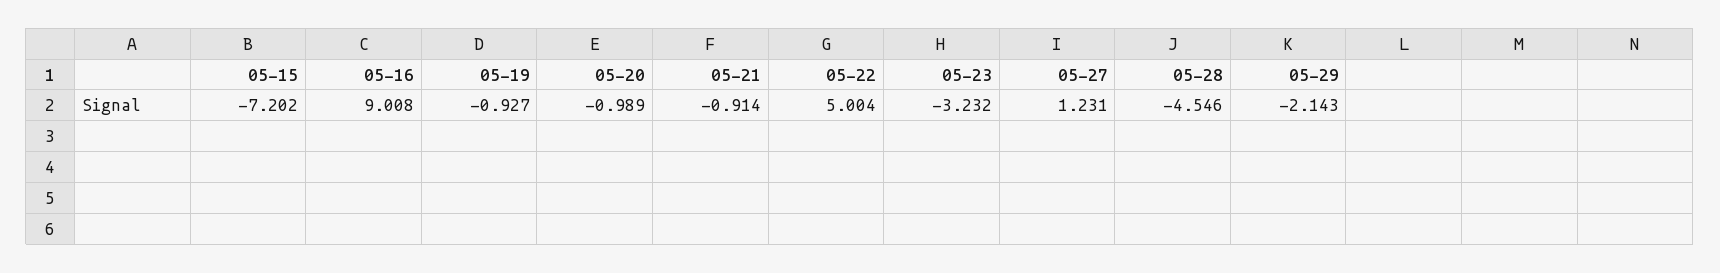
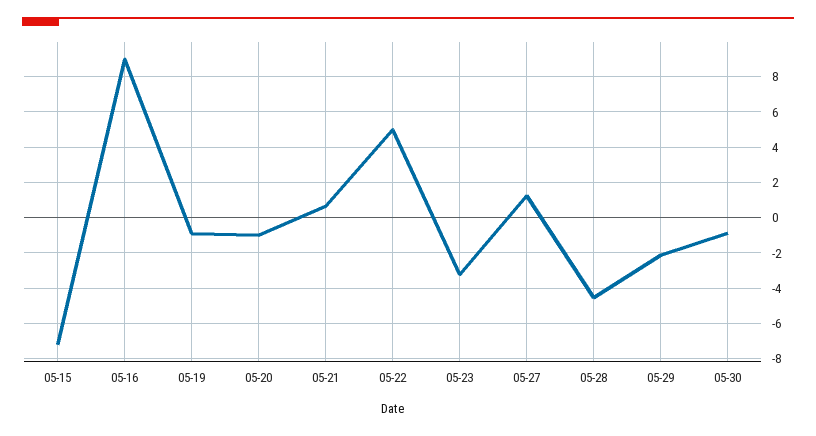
05-21: -0.914 -> 0.5
05-30: none -> -1

